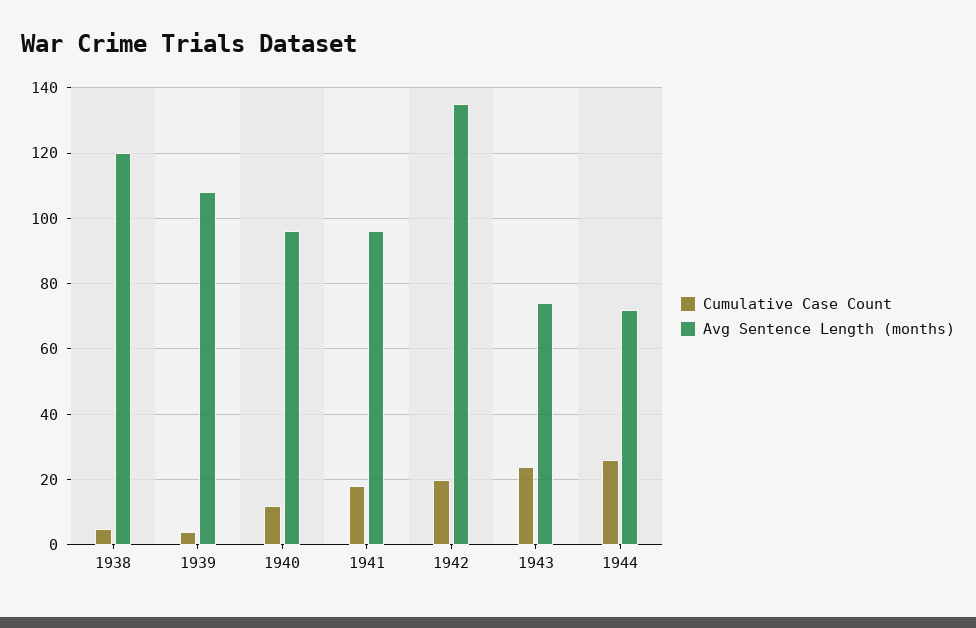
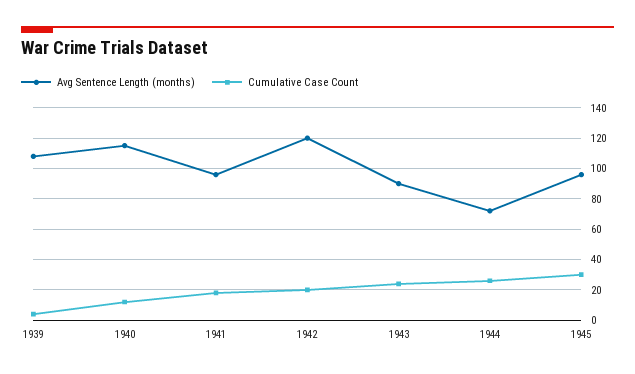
Cumulative Case Count, 1938: 5 -> none
Avg Sentence Length (months), 1938: 120 -> none
Avg Sentence Length (months), 1940: 95 -> 115
Avg Sentence Length (months), 1942: 135 -> 120
Avg Sentence Length (months), 1943: 75 -> 90
Avg Sentence Length (months), 1945: none -> 95
Cumulative Case Count, 1945: none -> 30

